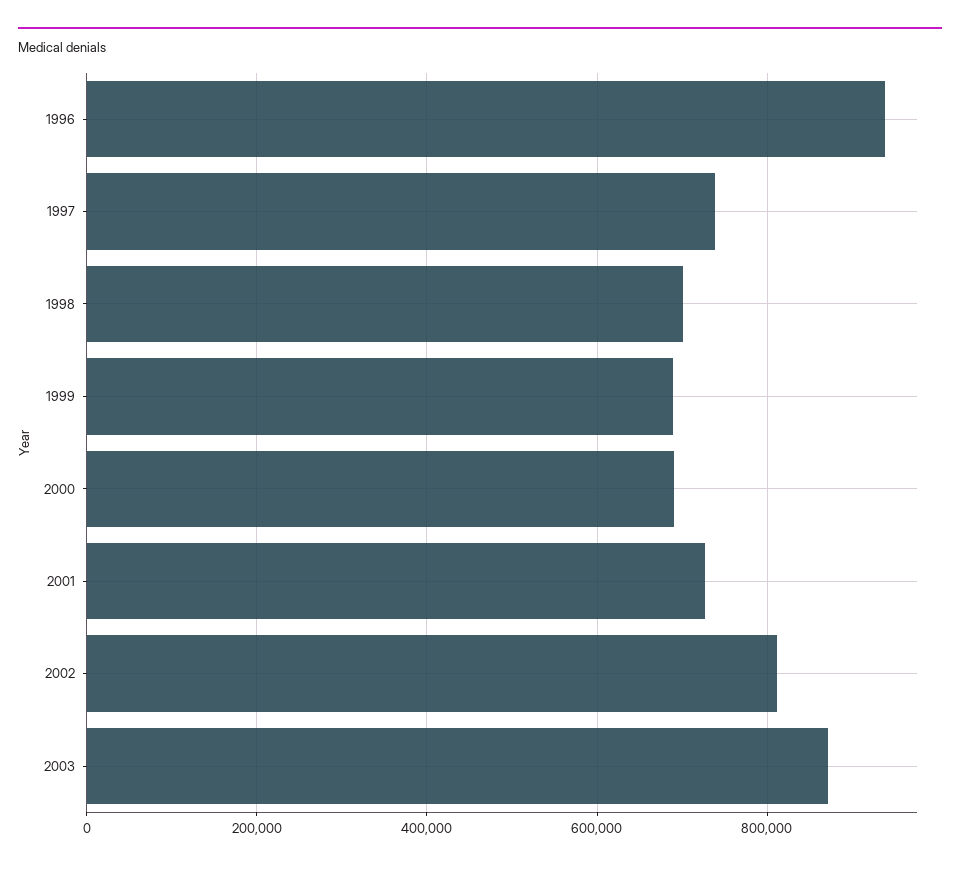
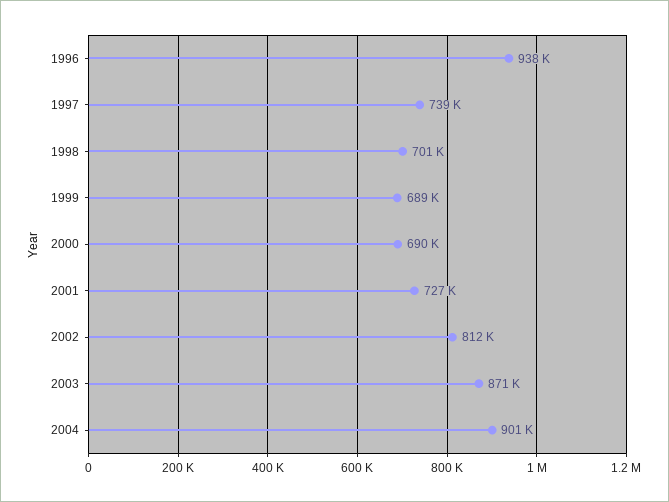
2004: none -> 901000

